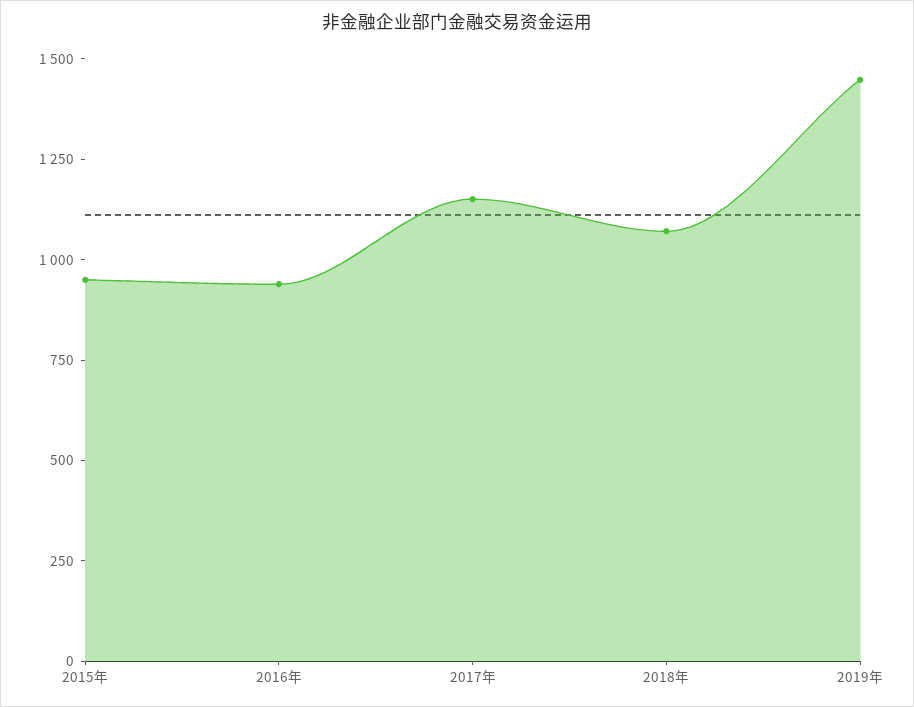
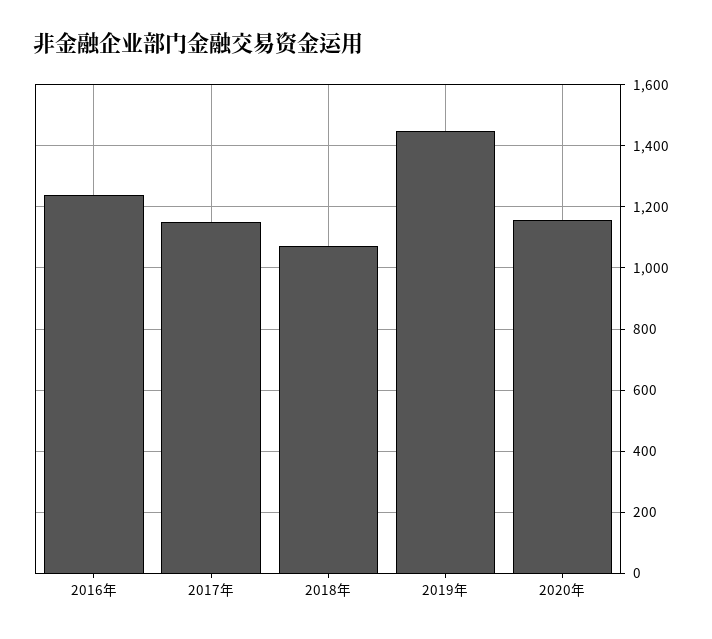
2015年: 950 -> none
2016年: 950 -> 1240
2020年: none -> 1160

